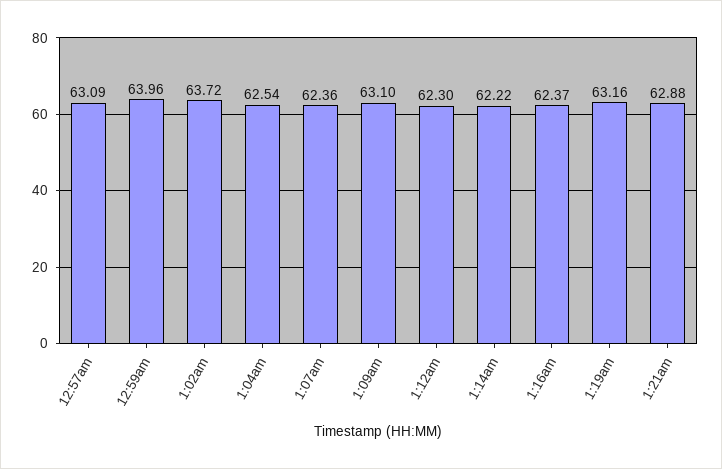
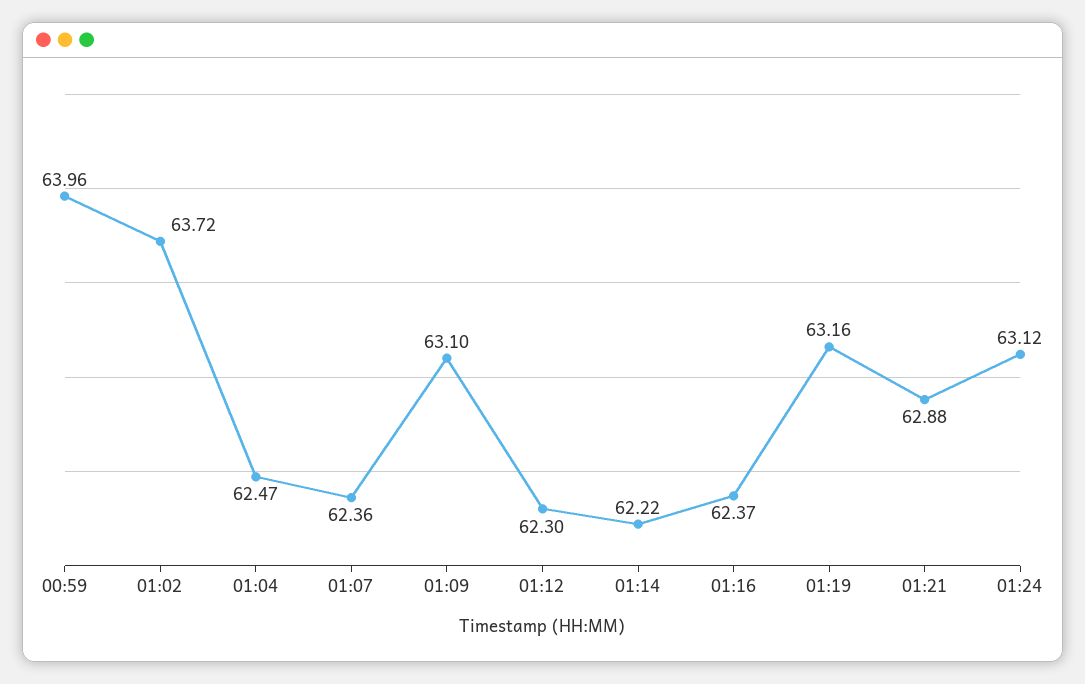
12:57am: 63.09 -> none
1:04am: 62.54 -> 62.47
01:24: none -> 63.12

